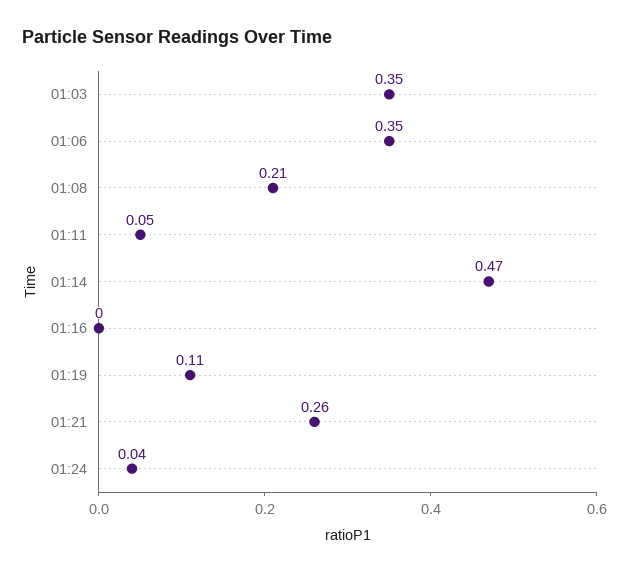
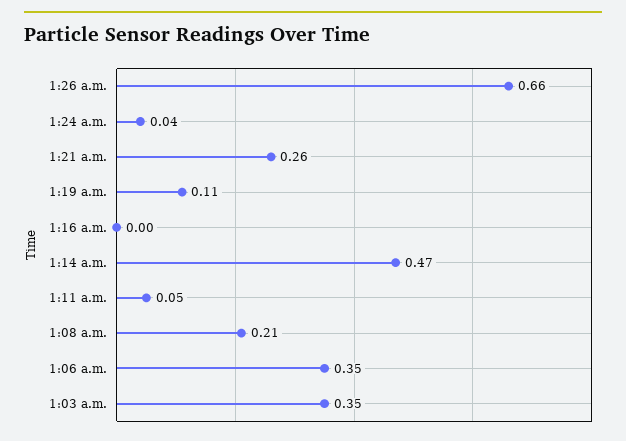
1:26 a.m.: none -> 0.66

